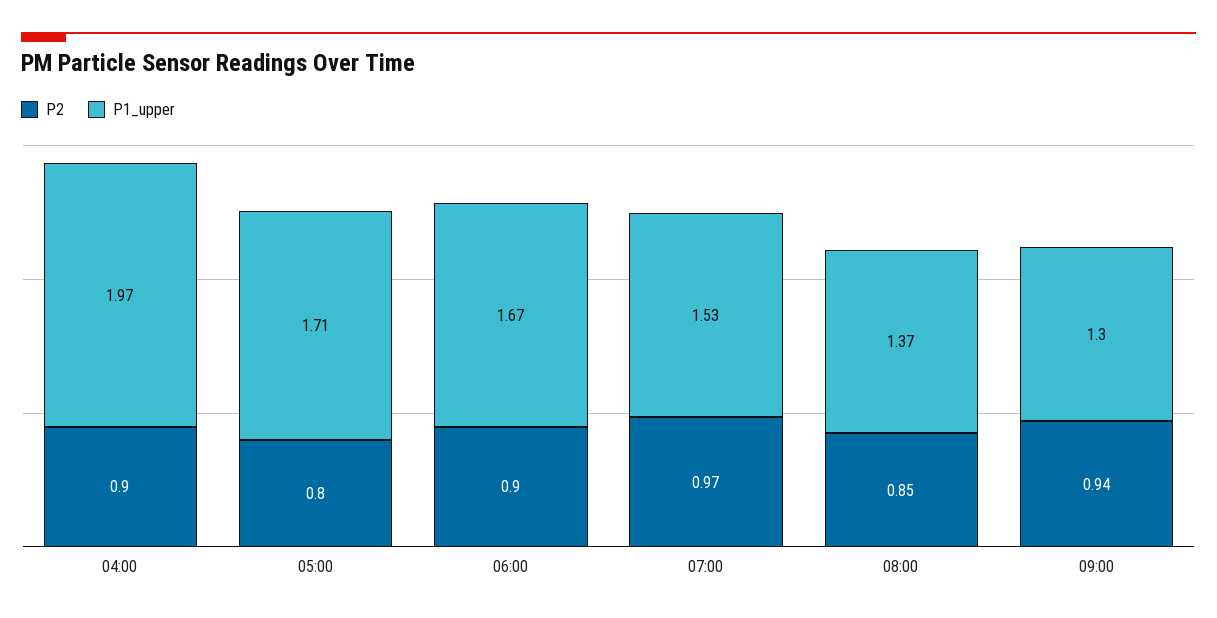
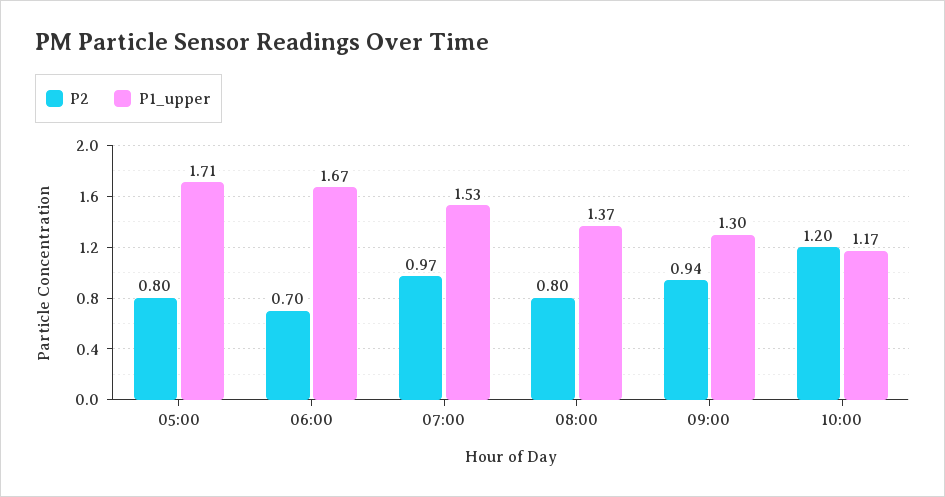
P2, 04:00: 0.9 -> none
P1_upper, 04:00: 1.97 -> none
P2, 06:00: 0.9 -> 0.7
P2, 08:00: 0.85 -> 0.8
P2, 10:00: none -> 1.2
P1_upper, 10:00: none -> 1.17

